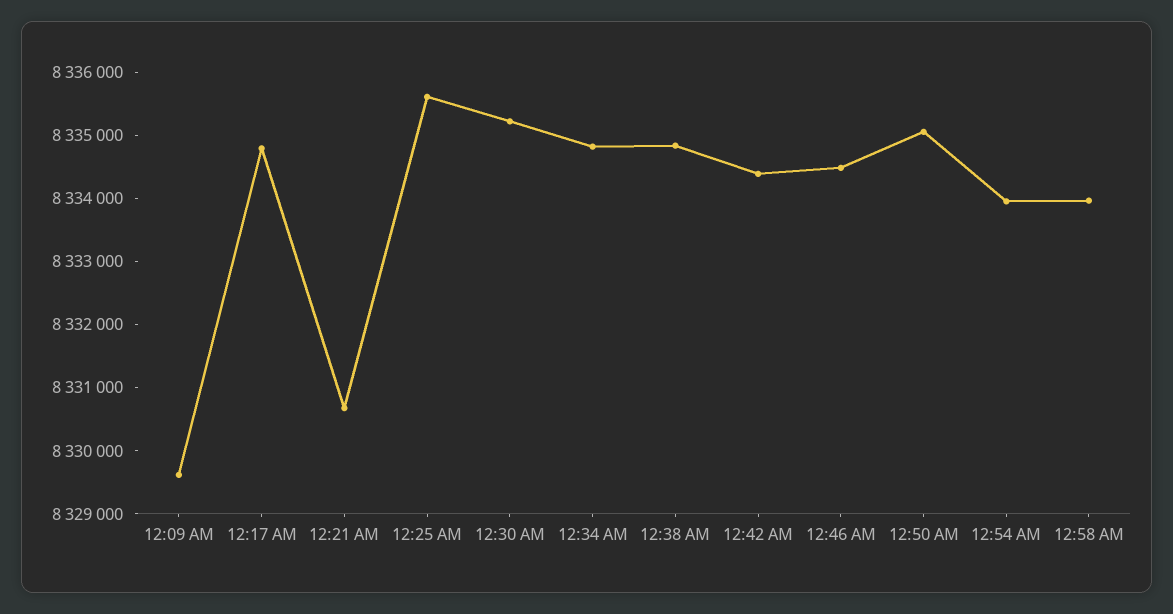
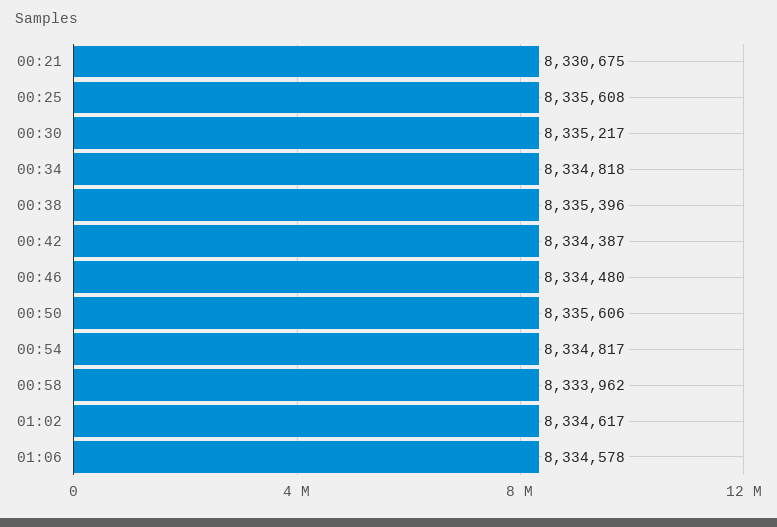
12:09 AM: 8329600 -> none
12:17 AM: 8334800 -> none
12:38 AM: 8334800 -> 8335396
12:50 AM: 8335000 -> 8335606
12:54 AM: 8334000 -> 8334817
01:02: none -> 8334617
01:06: none -> 8334578

